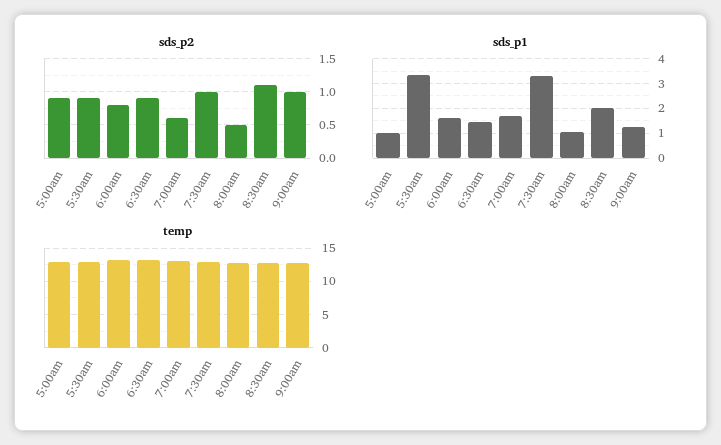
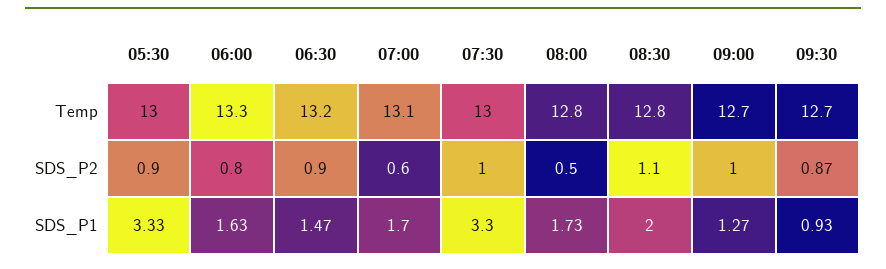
sds_p2, 5:00am: 0.9 -> none
sds_p1, 5:00am: 1 -> none
sds_p1, 8:00am: 1 -> 1.73
temp, 5:00am: 13 -> none
temp, 09:30: none -> 12.7
sds_p2, 09:30: none -> 0.87
sds_p1, 09:30: none -> 0.93

